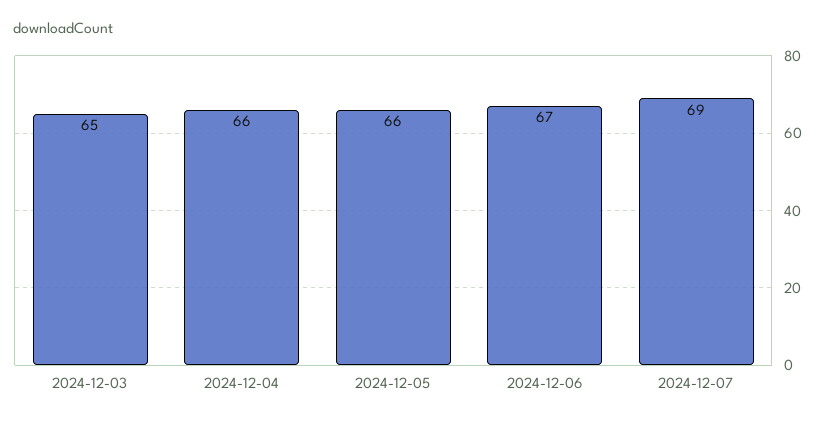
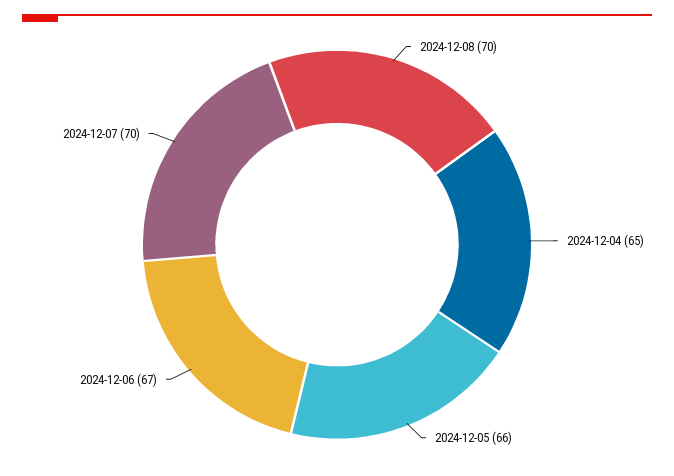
2024-12-03: 65 -> none
2024-12-04: 66 -> 65
2024-12-07: 69 -> 70
2024-12-08: none -> 70

